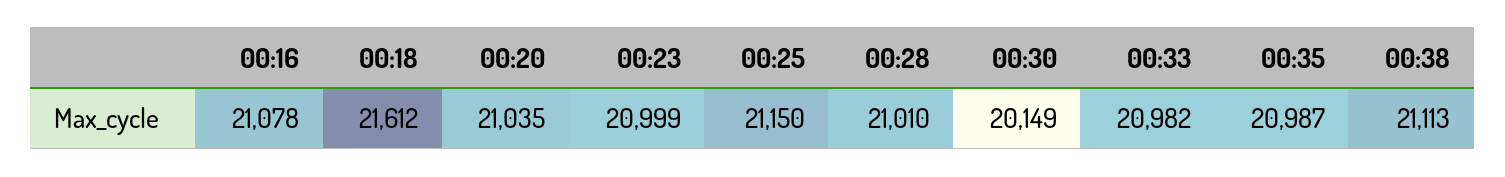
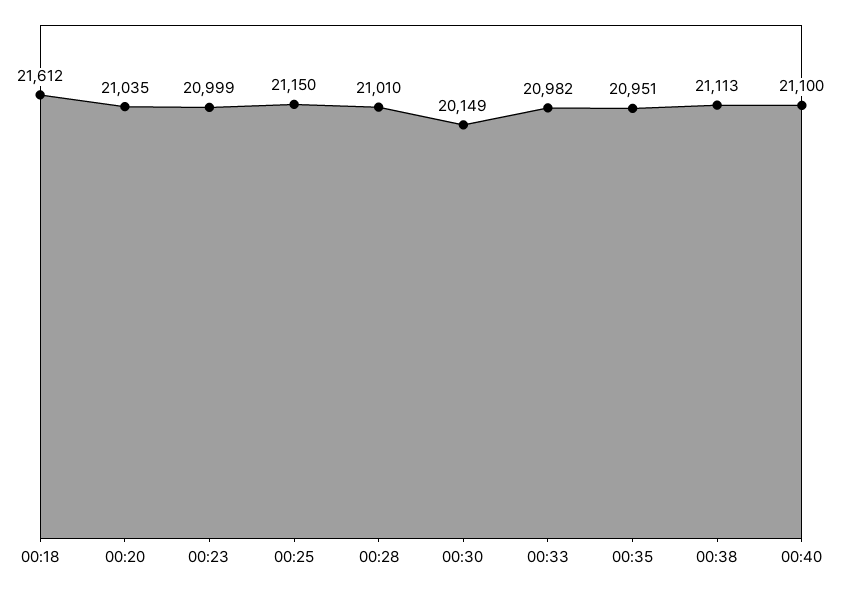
00:16: 21078 -> none
00:35: 20987 -> 20951
00:40: none -> 21100

